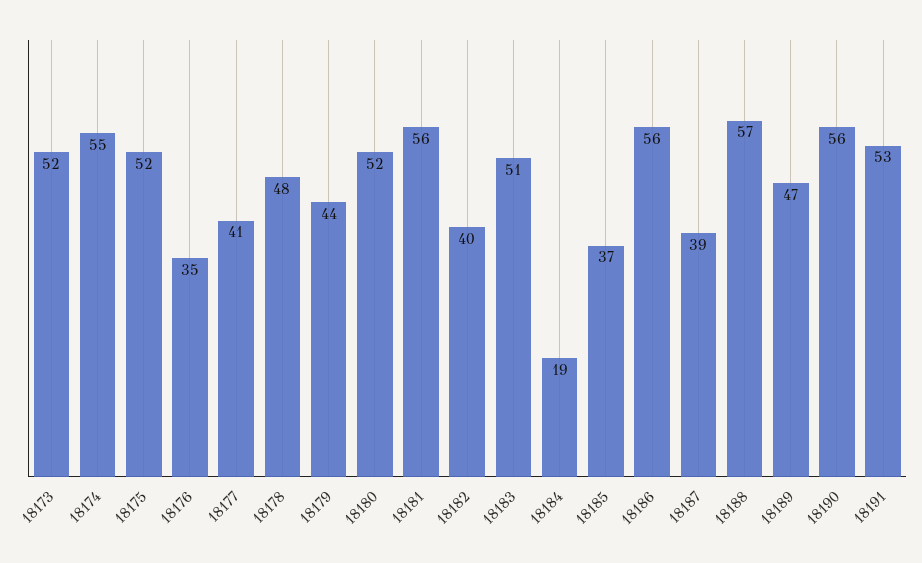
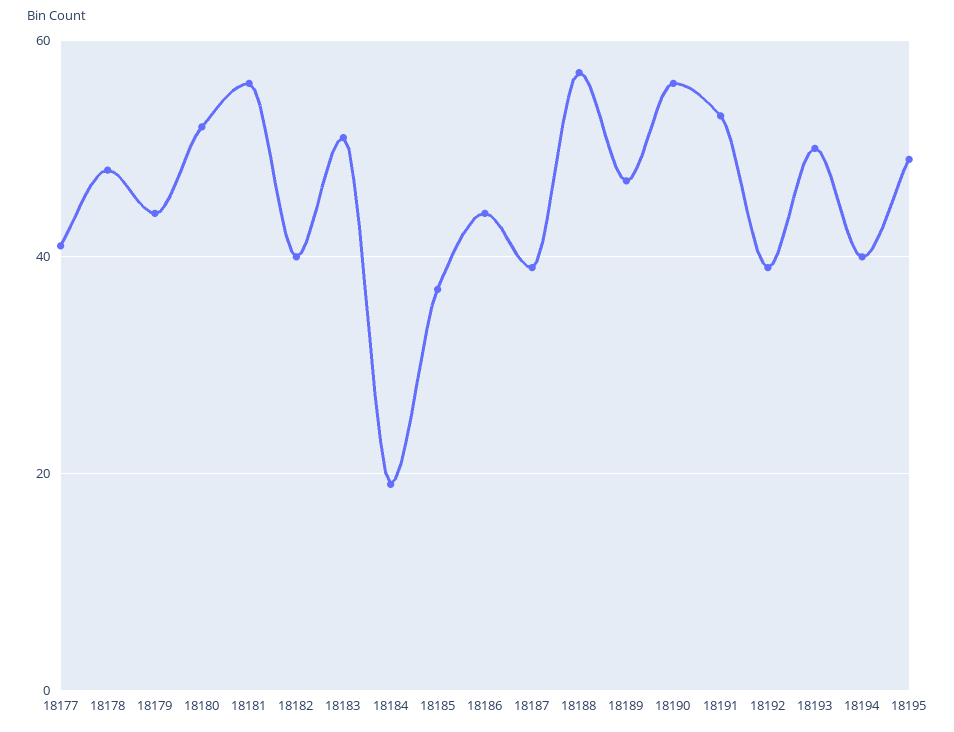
18173: 52 -> none
18174: 55 -> none
18175: 52 -> none
18176: 35 -> none
18186: 56 -> 45
18192: none -> 40
18193: none -> 50
18194: none -> 40
18195: none -> 50

